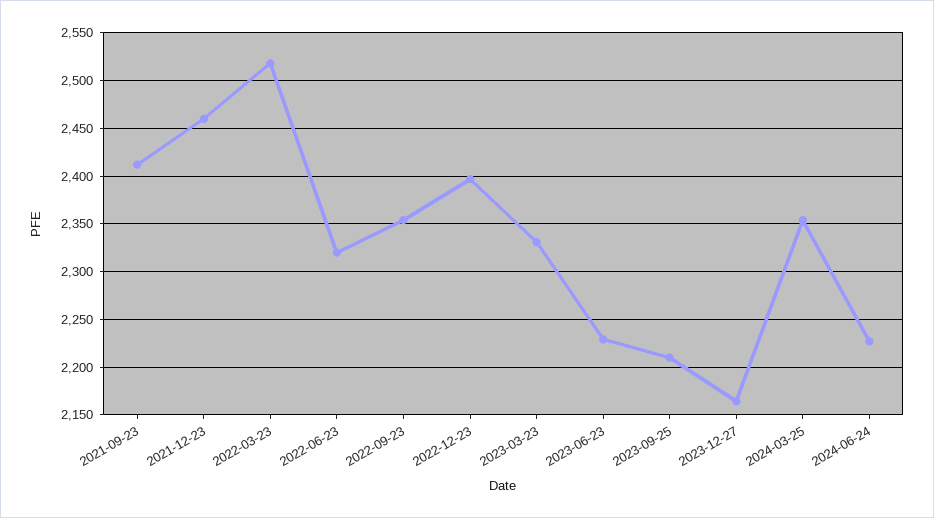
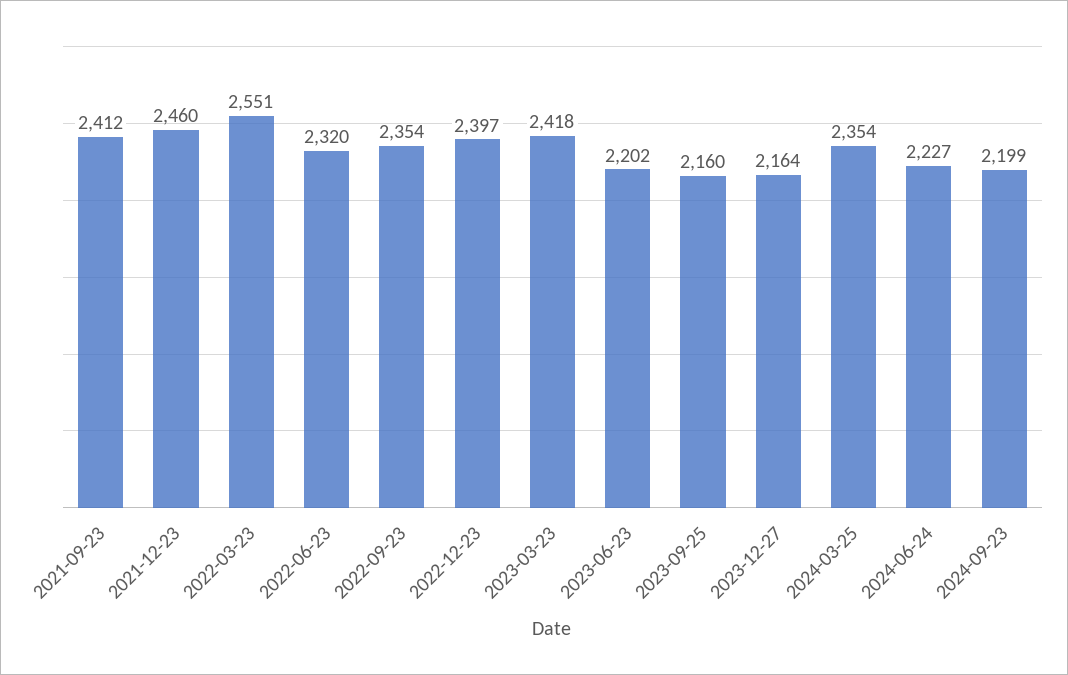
2022-03-23: 2520 -> 2551
2023-03-23: 2330 -> 2418
2023-06-23: 2230 -> 2202
2023-09-25: 2210 -> 2160
2024-09-23: none -> 2199

